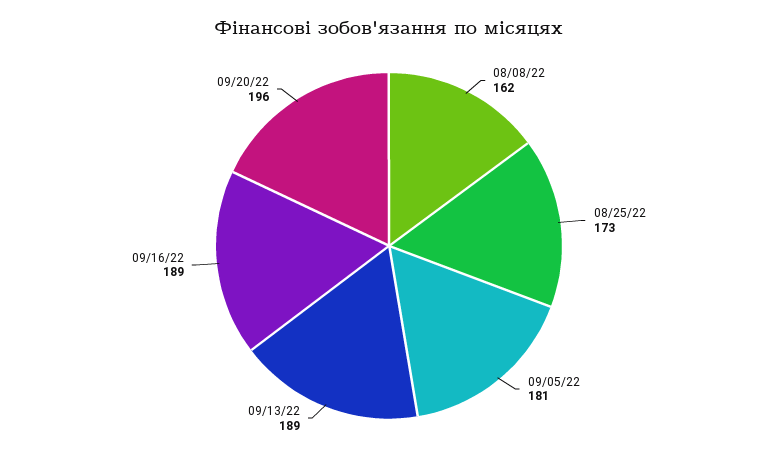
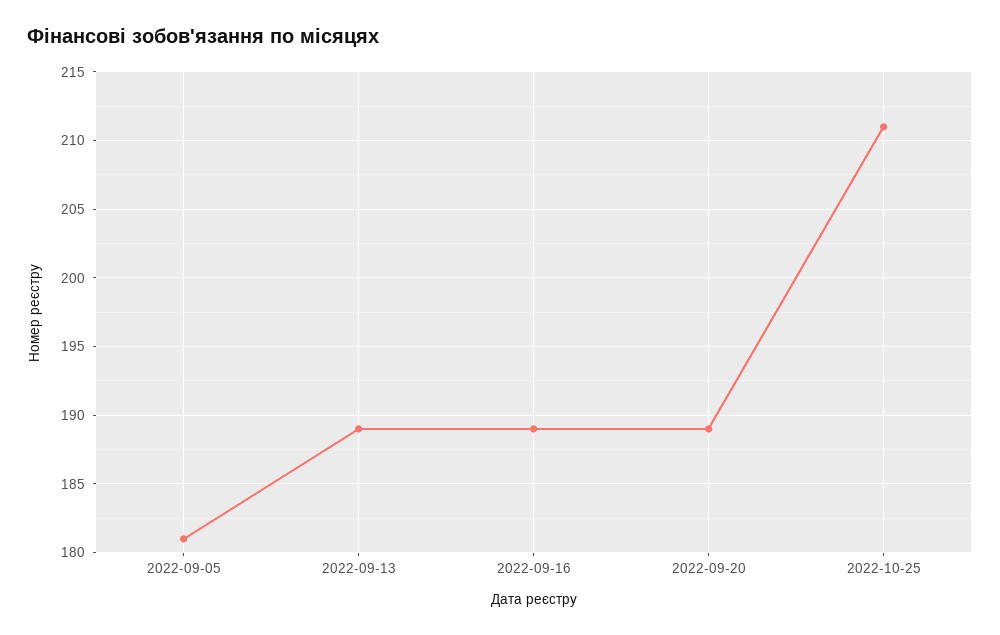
08/08/22: 162 -> none
08/25/22: 173 -> none
09/20/22: 196 -> 189
2022-10-25: none -> 211

